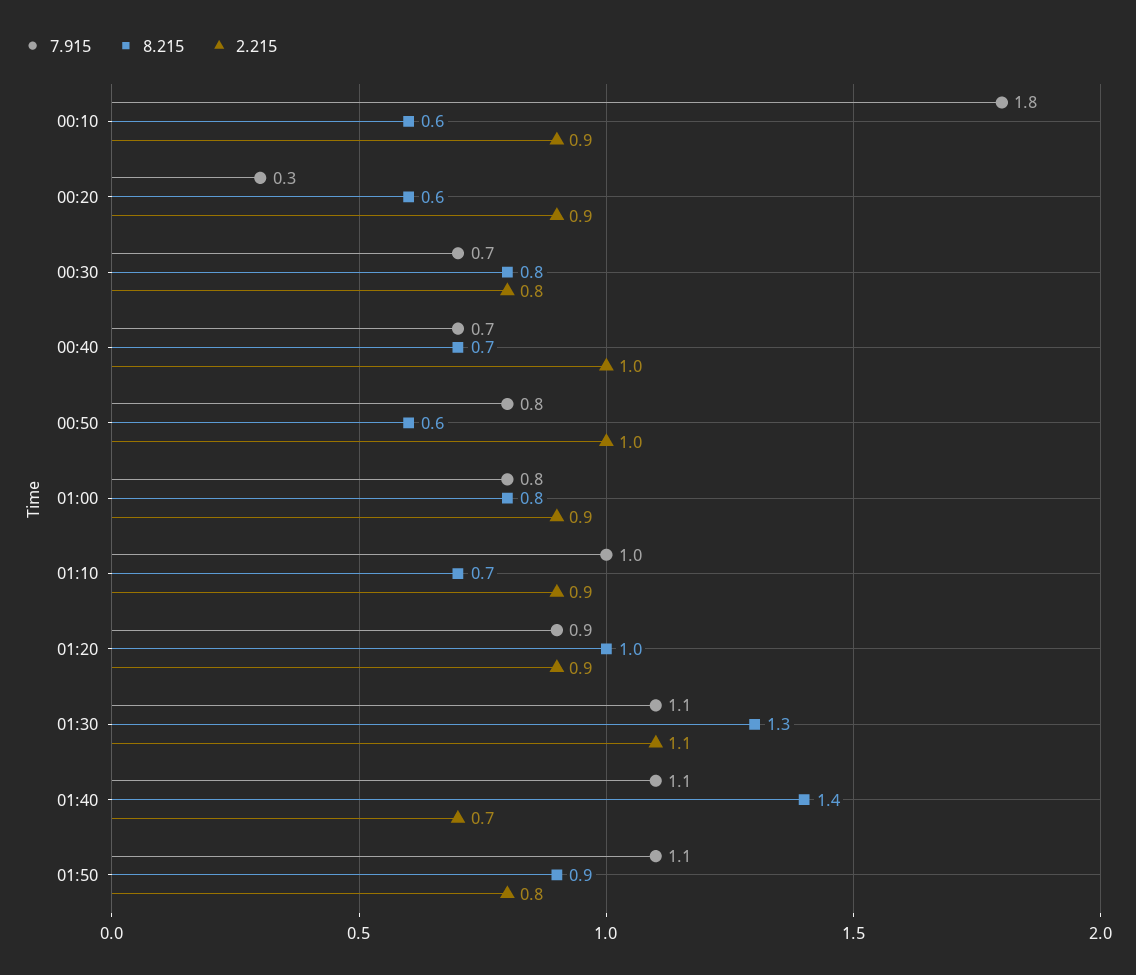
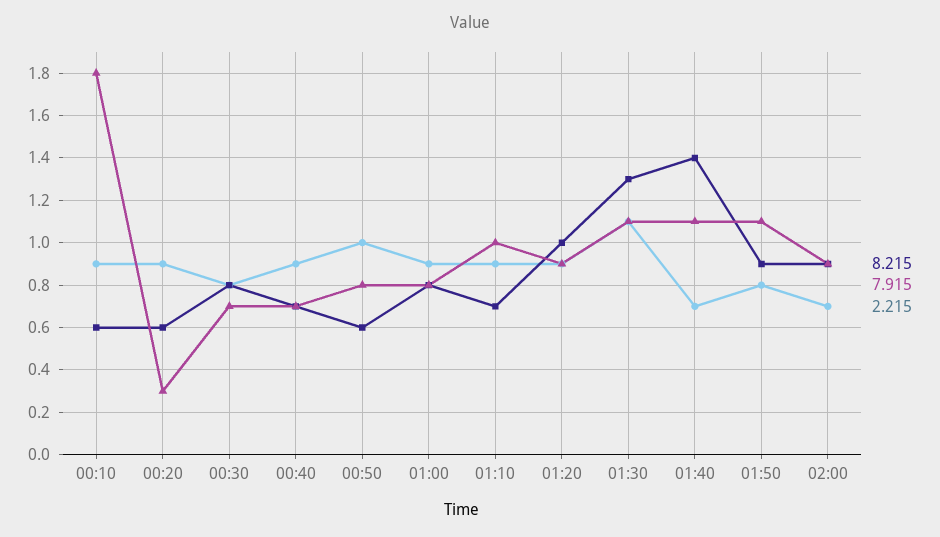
2.215, 00:40: 1 -> 0.9
8.215, 02:00: none -> 0.9
7.915, 02:00: none -> 0.9
2.215, 02:00: none -> 0.7

